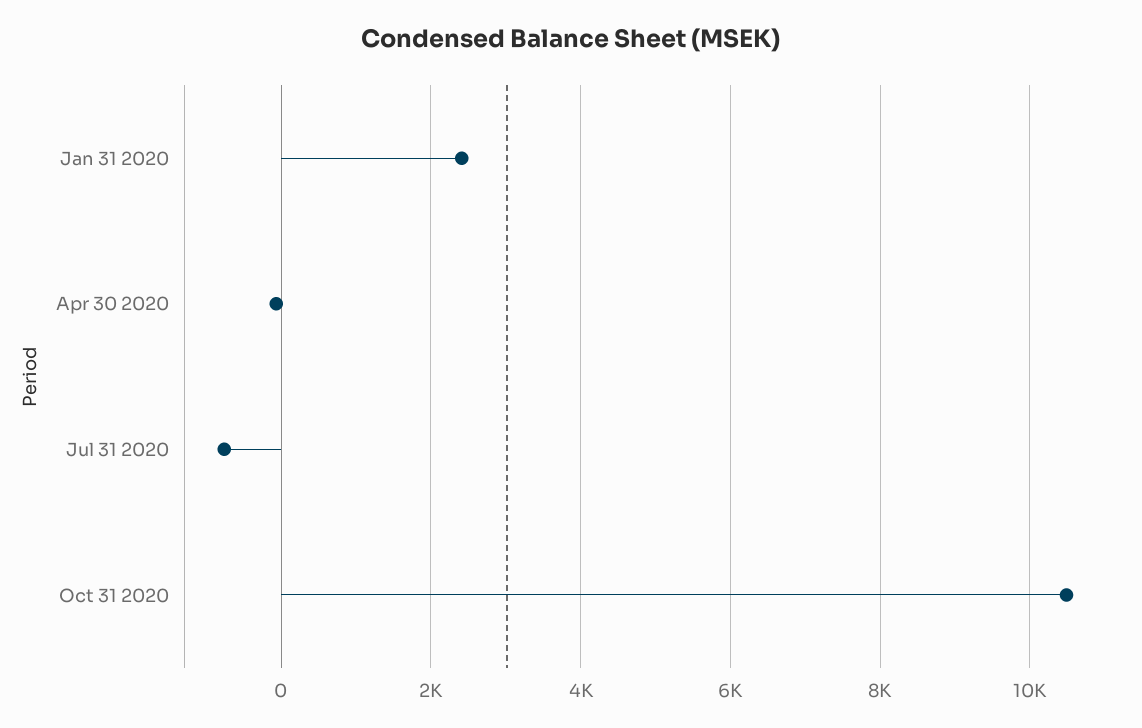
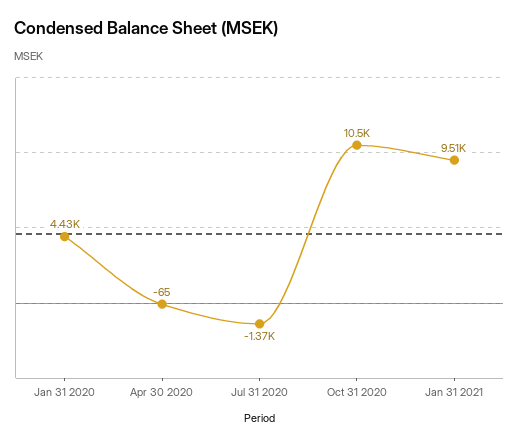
Jan 31 2020: 2400 -> 4430
Jul 31 2020: -800 -> -1370
Jan 31 2021: none -> 9510

